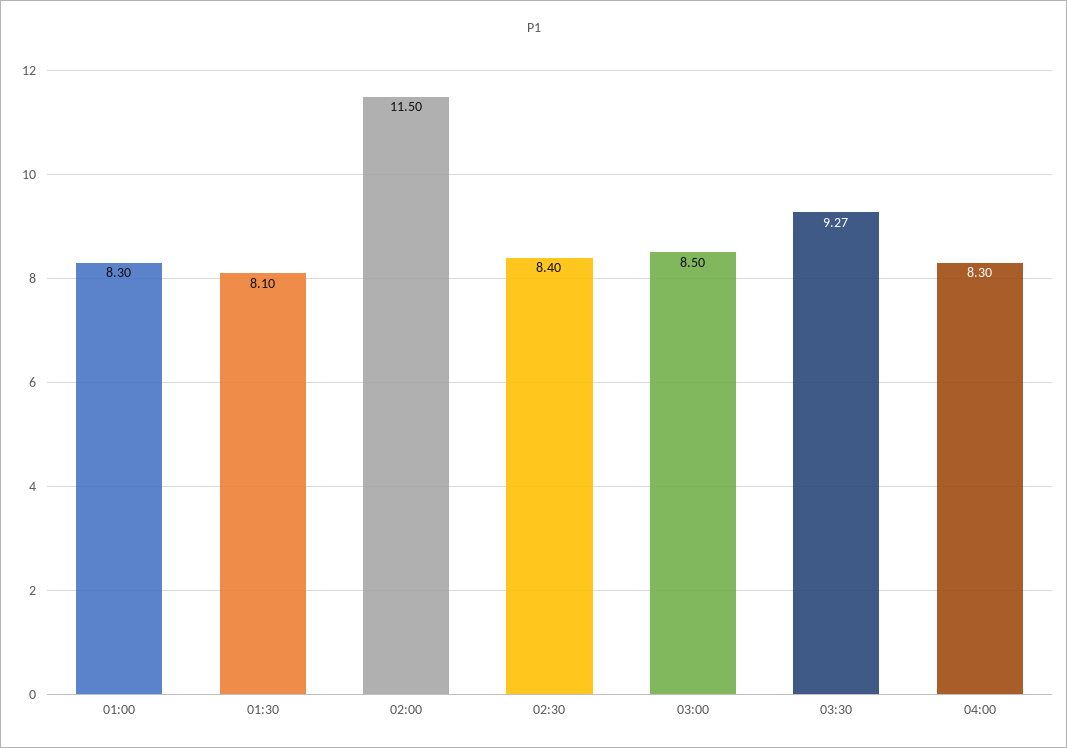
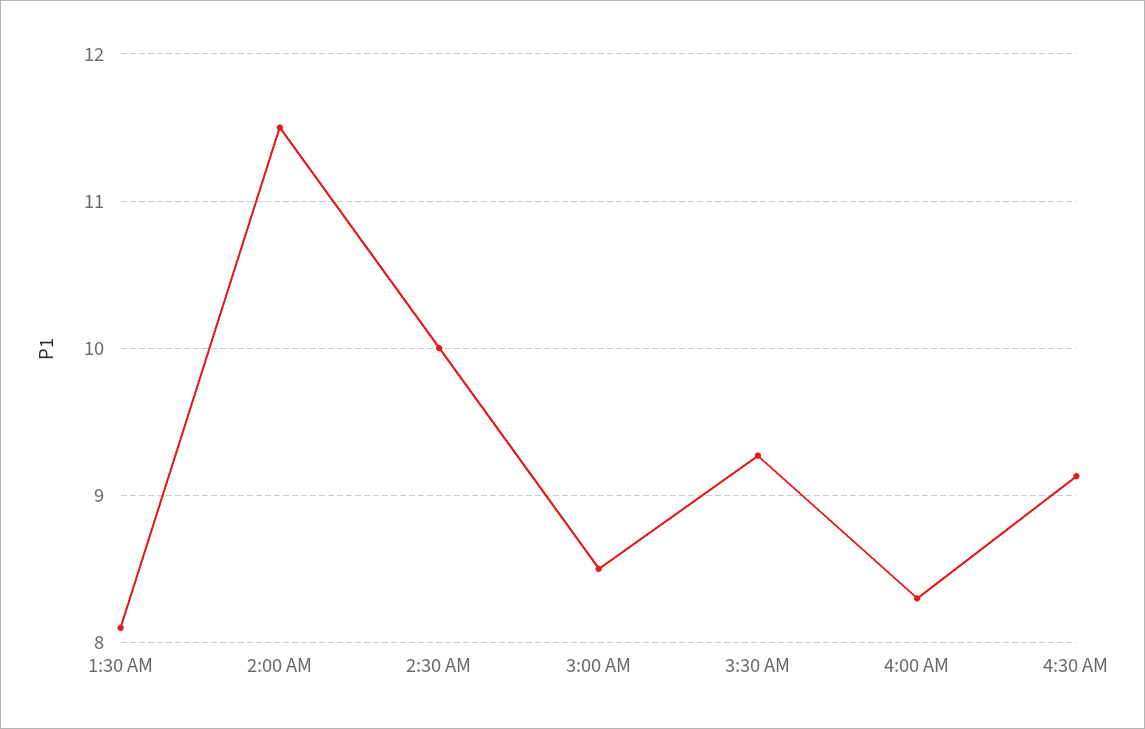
01:00: 8.3 -> none
02:30: 8.4 -> 10
4:30 AM: none -> 9.1

